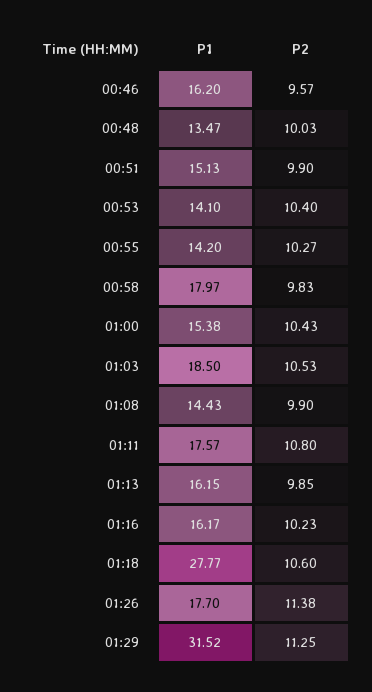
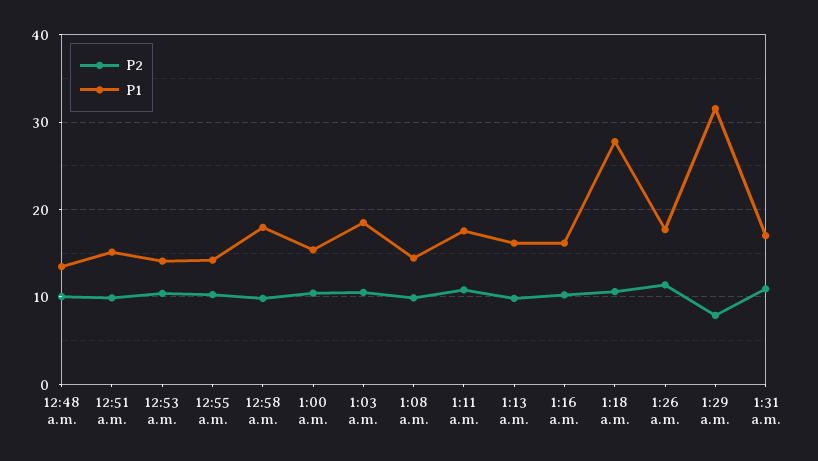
P1, 00:46: 16.2 -> none
P2, 00:46: 9.57 -> none
P2, 01:29: 11.25 -> 8
P2, 1:31 a.m.: none -> 11
P1, 1:31 a.m.: none -> 17

